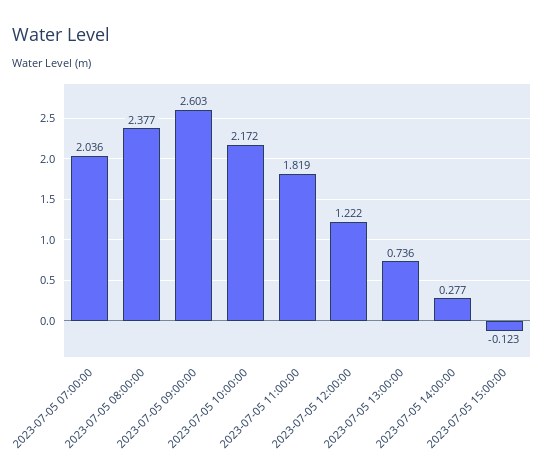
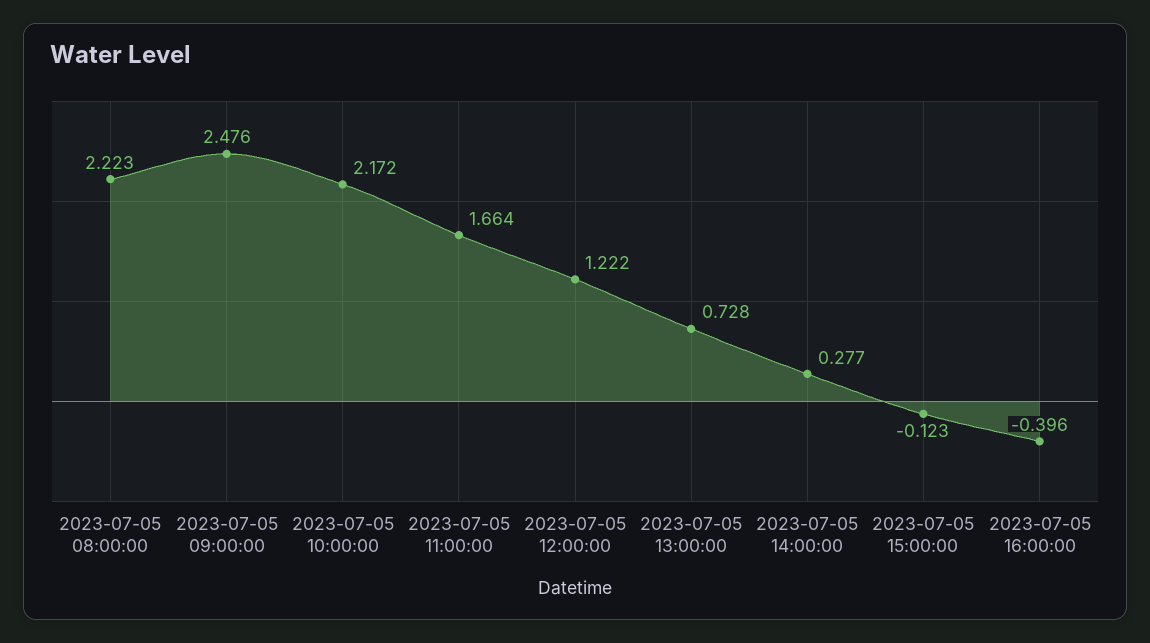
2023-07-05 07:00:00: 2.036 -> none
2023-07-05 08:00:00: 2.377 -> 2.223
2023-07-05 09:00:00: 2.603 -> 2.476
2023-07-05 11:00:00: 1.819 -> 1.664
2023-07-05 13:00:00: 0.736 -> 0.728
2023-07-05 16:00:00: none -> -0.396

